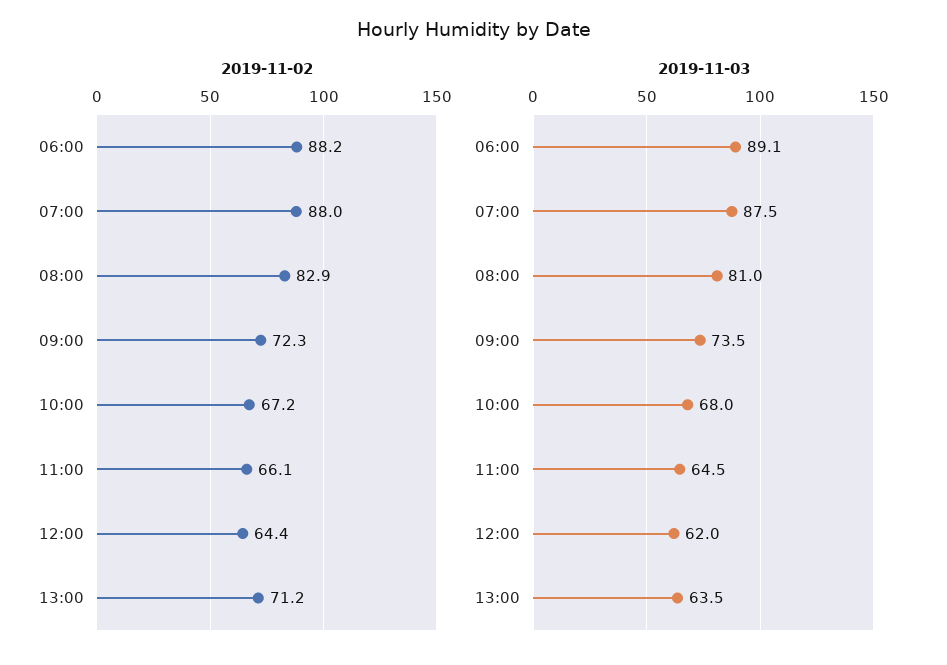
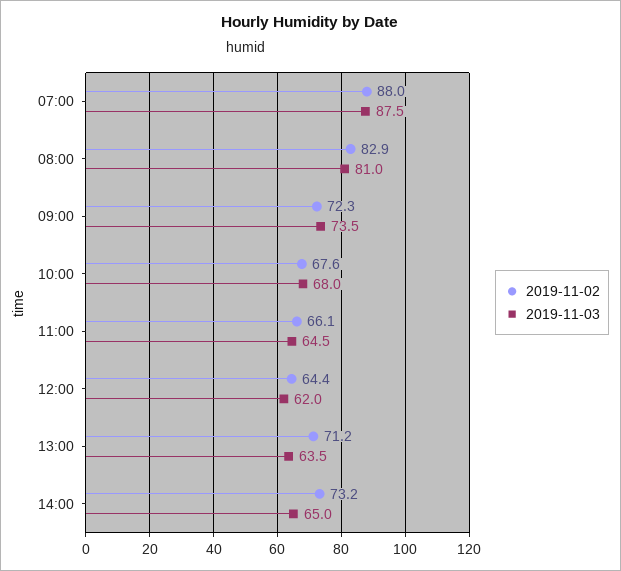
2019-11-02, 06:00: 88.2 -> none
2019-11-02, 10:00: 67.2 -> 67.6
2019-11-03, 06:00: 89.1 -> none
2019-11-02, 14:00: none -> 73.2
2019-11-03, 14:00: none -> 65

